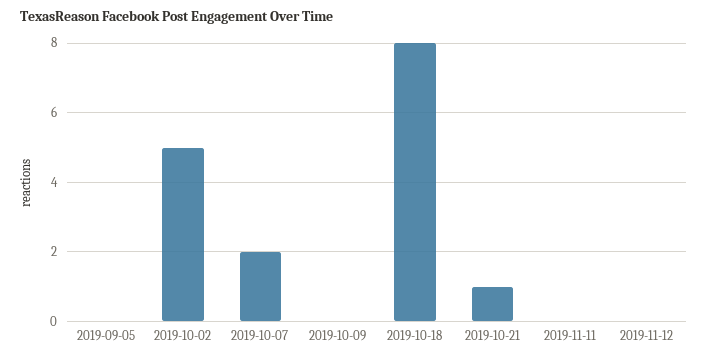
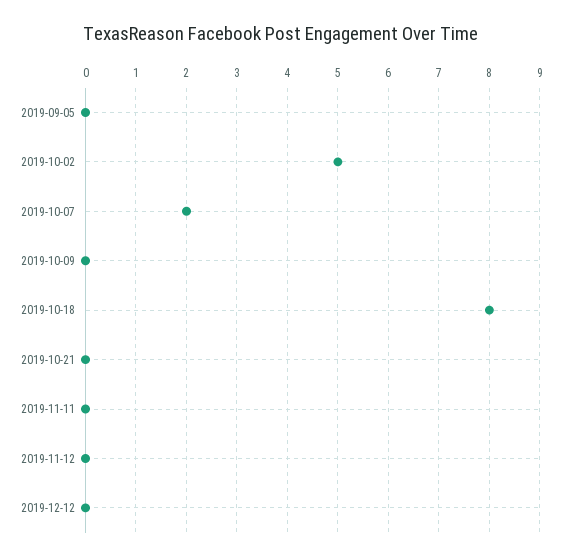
2019-10-21: 1 -> 0
2019-12-12: none -> 0

